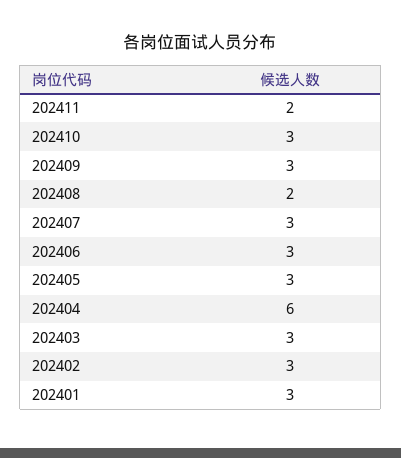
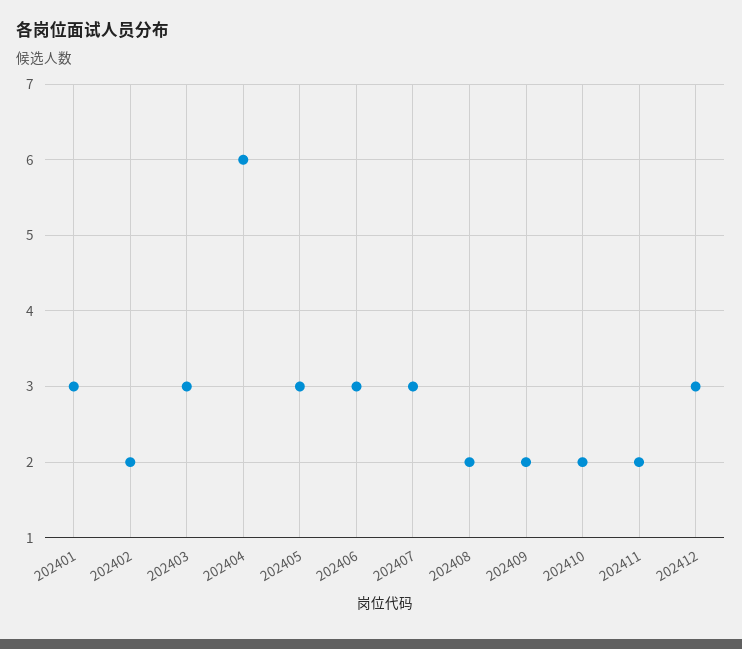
202410: 3 -> 2
202409: 3 -> 2
202402: 3 -> 2
202412: none -> 3

